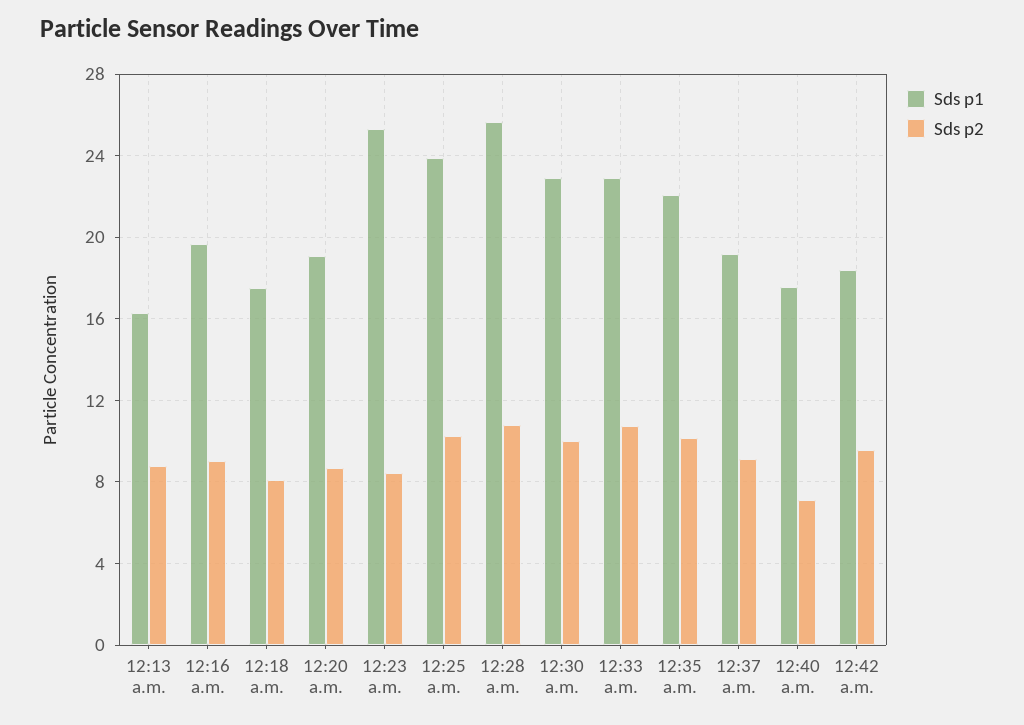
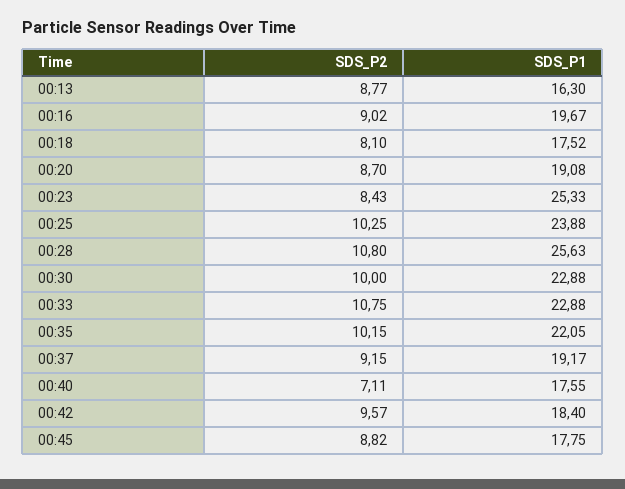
Sds p2, 00:45: none -> 8.82
Sds p1, 00:45: none -> 17.75

